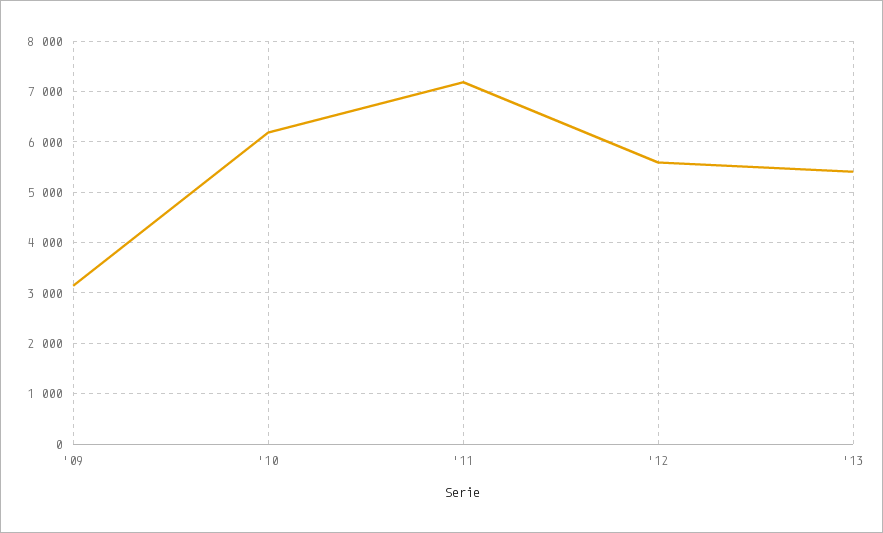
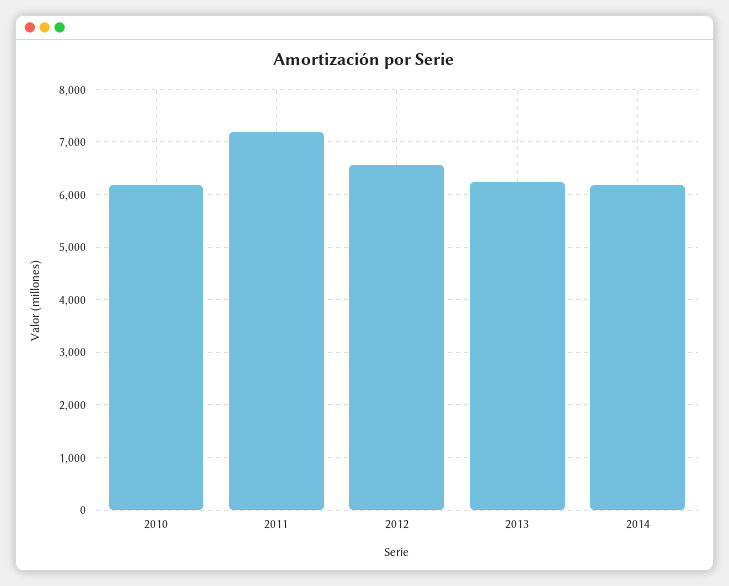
'09: 3200 -> none
'12: 5600 -> 6600
'13: 5400 -> 6200
2014: none -> 6200

